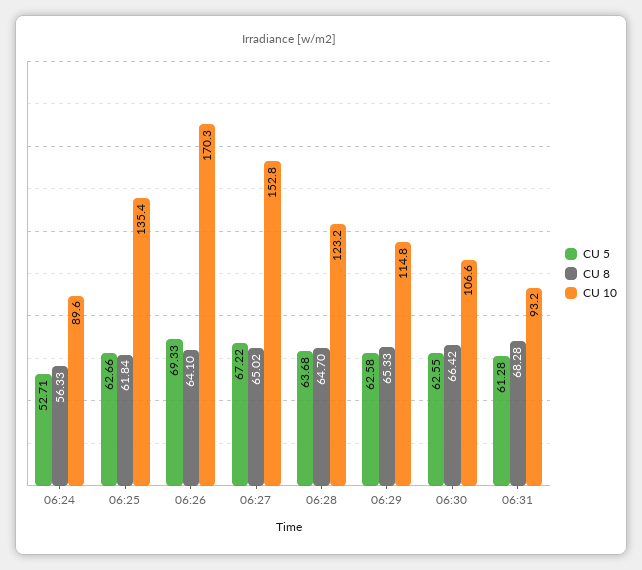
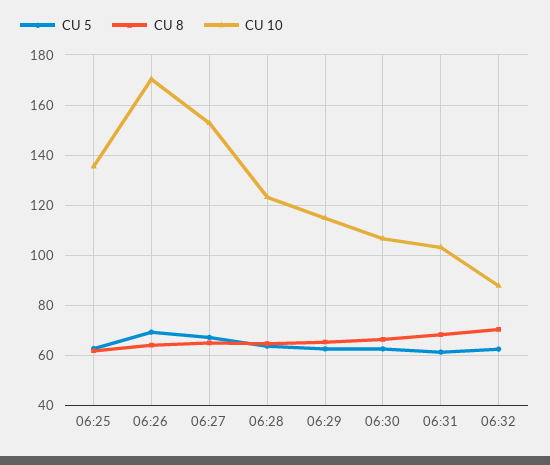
CU 5, 06:24: 52.71 -> none
CU 8, 06:24: 56.33 -> none
CU 10, 06:24: 89.6 -> none
CU 10, 06:31: 93.2 -> 102.5
CU 5, 06:32: none -> 62.5
CU 8, 06:32: none -> 70
CU 10, 06:32: none -> 87.5

